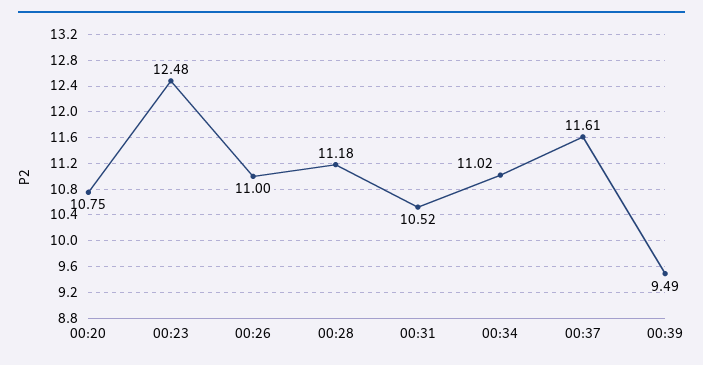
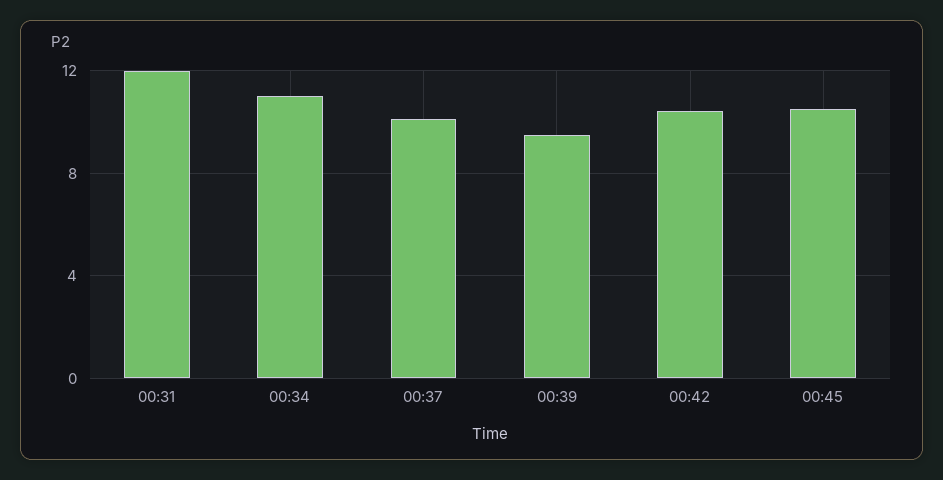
00:20: 10.75 -> none
00:23: 12.48 -> none
00:26: 11 -> none
00:28: 11.18 -> none
00:31: 10.52 -> 12
00:37: 11.61 -> 10
00:42: none -> 10.5
00:45: none -> 10.5

